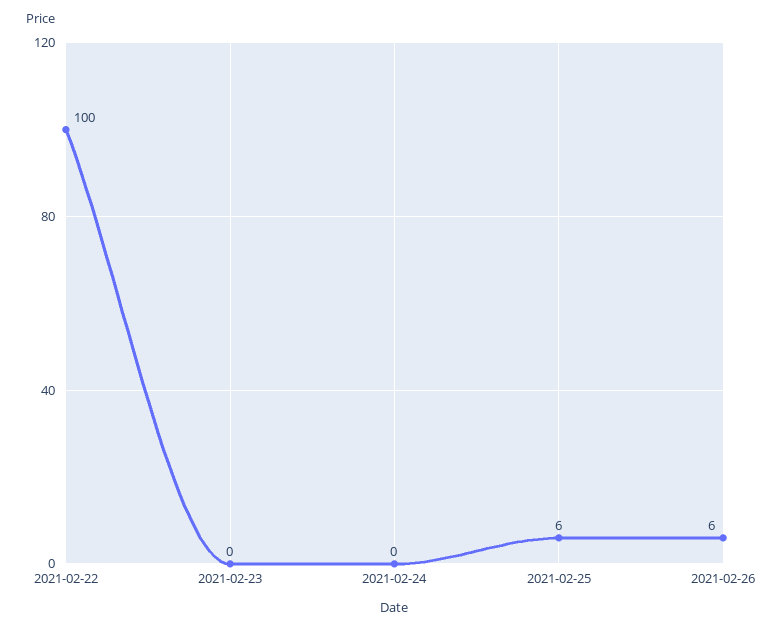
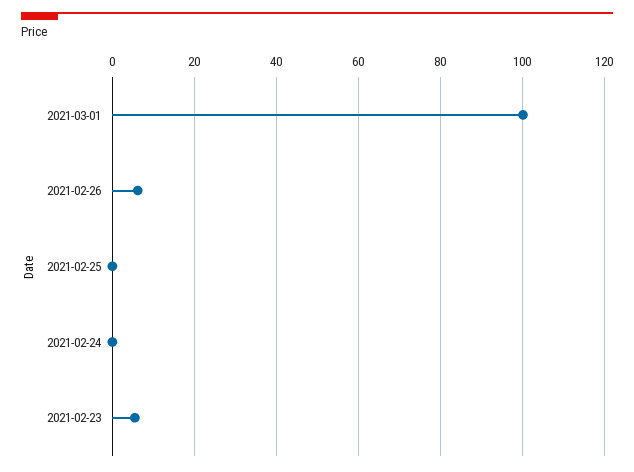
2021-02-22: 100 -> none
2021-02-23: 0 -> 6
2021-02-25: 6 -> 0
2021-03-01: none -> 100

